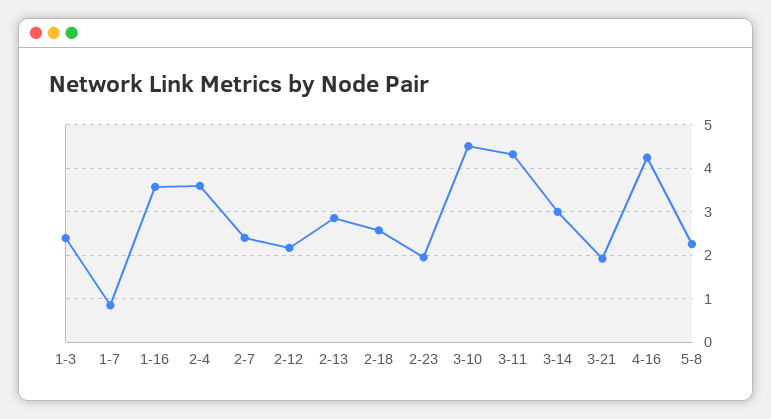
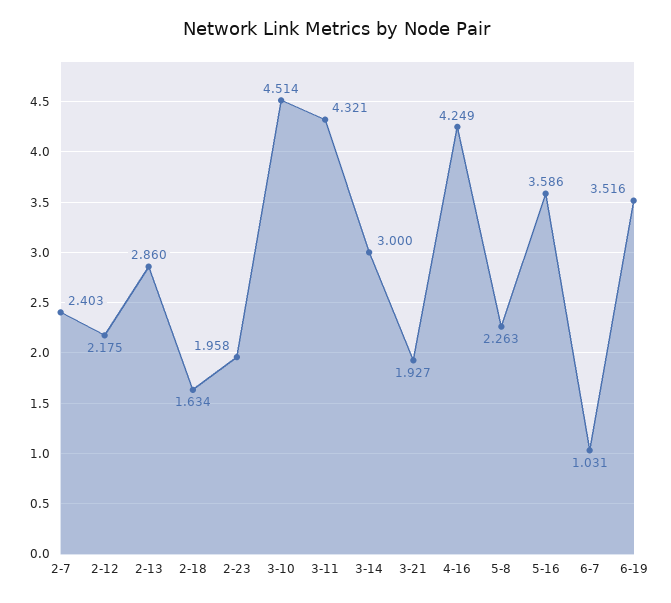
1-3: 2.4 -> none
1-7: 0.8 -> none
1-16: 3.6 -> none
2-4: 3.6 -> none
2-18: 2.6 -> 1.634
5-16: none -> 3.586
6-7: none -> 1.031
6-19: none -> 3.516

